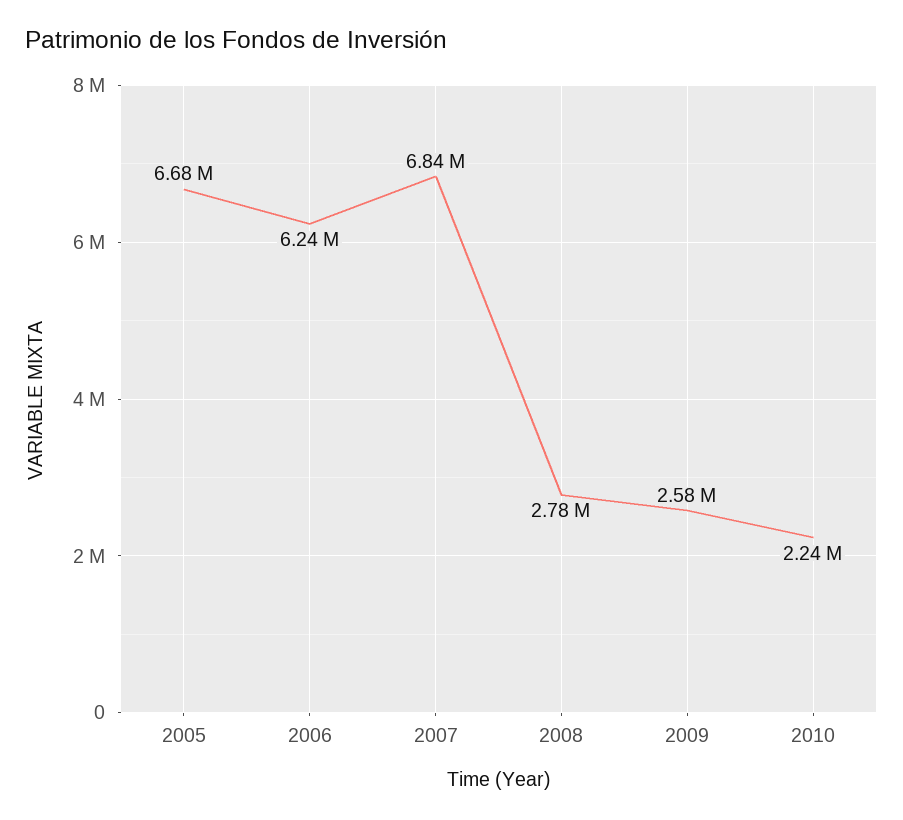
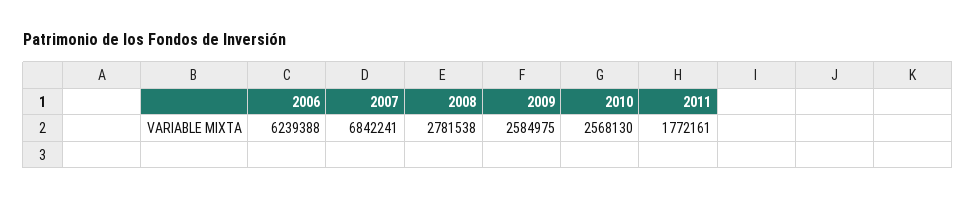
2005: 6680000 -> none
2010: 2240000 -> 2568130
2011: none -> 1772161

